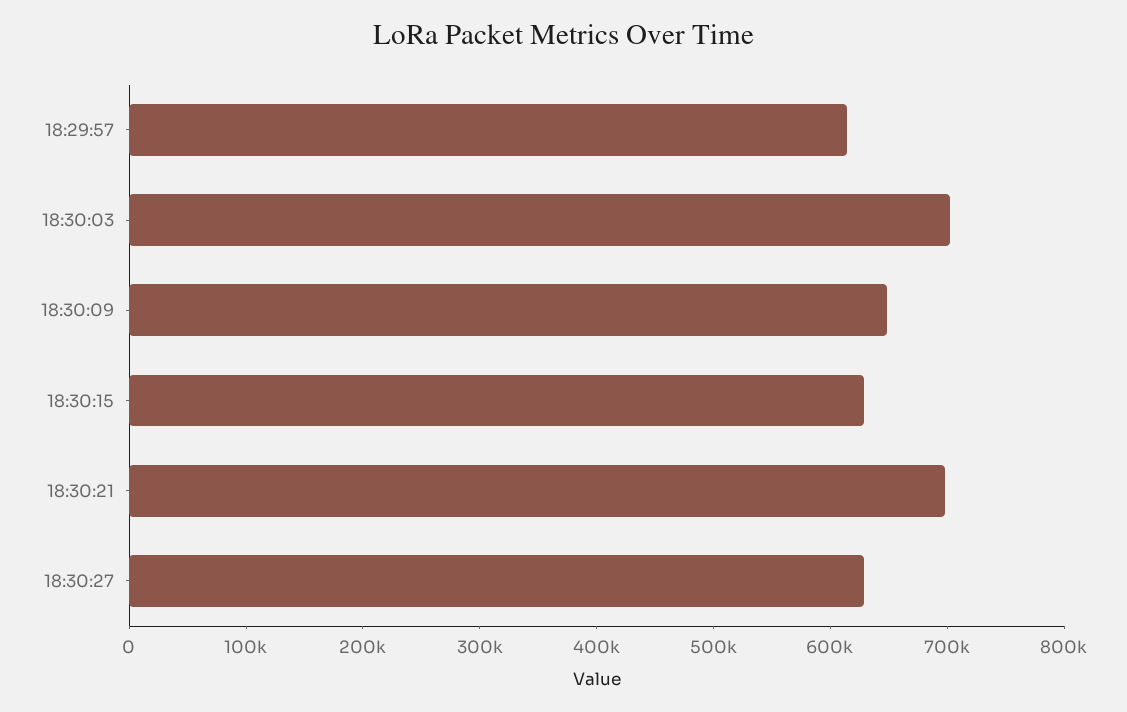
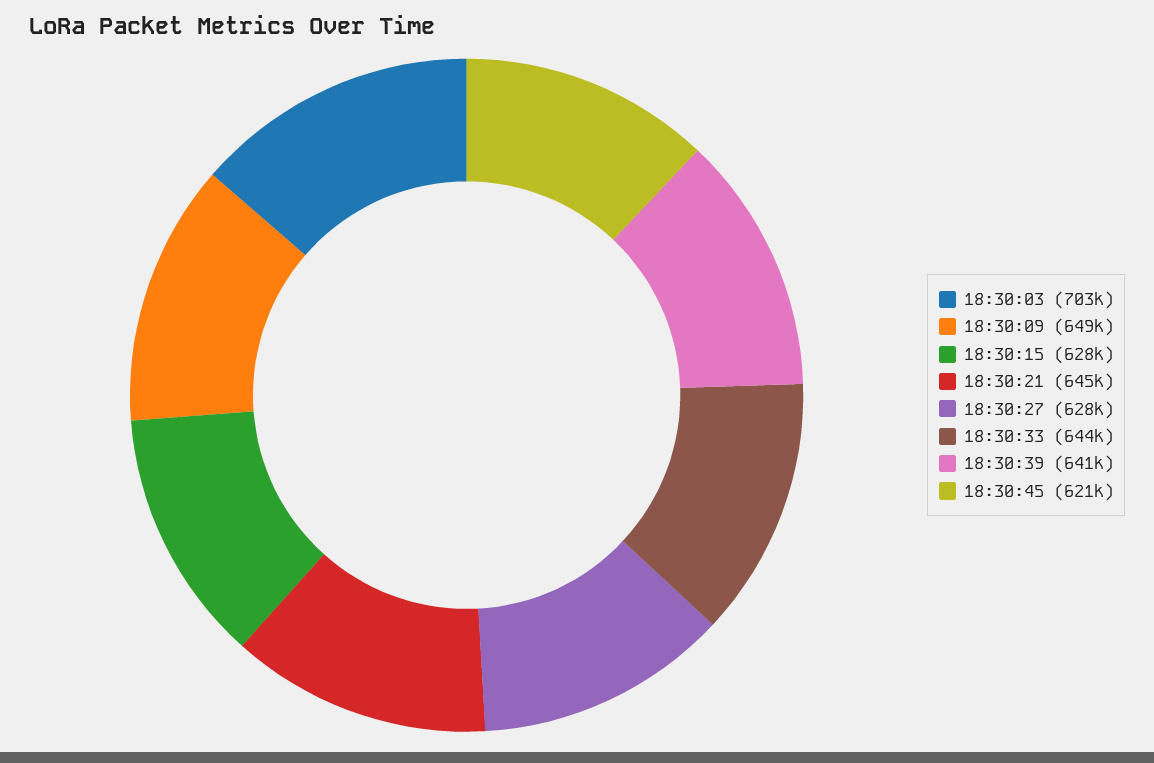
18:29:57: 620000 -> none
18:30:21: 700000 -> 645000
18:30:33: none -> 644000
18:30:39: none -> 641000
18:30:45: none -> 621000

